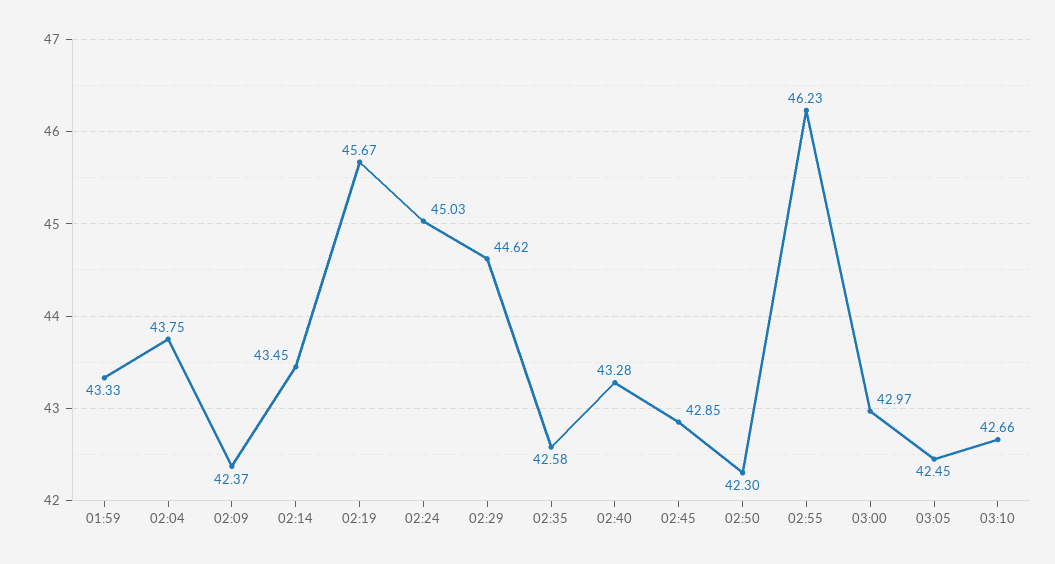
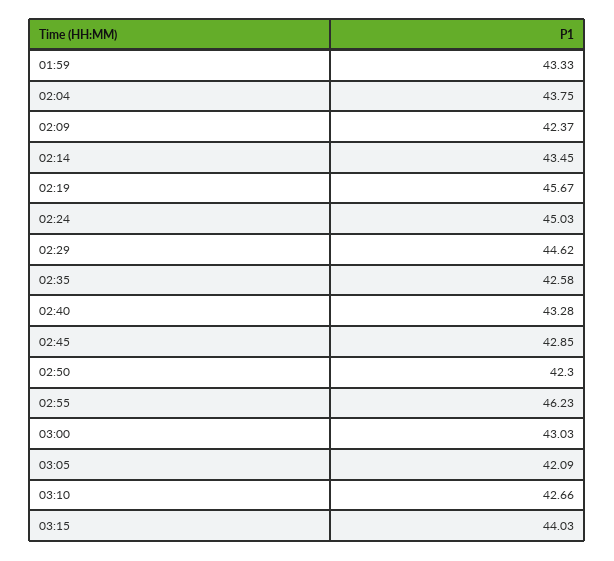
03:00: 42.97 -> 43.03
03:05: 42.45 -> 42.09
03:15: none -> 44.03

